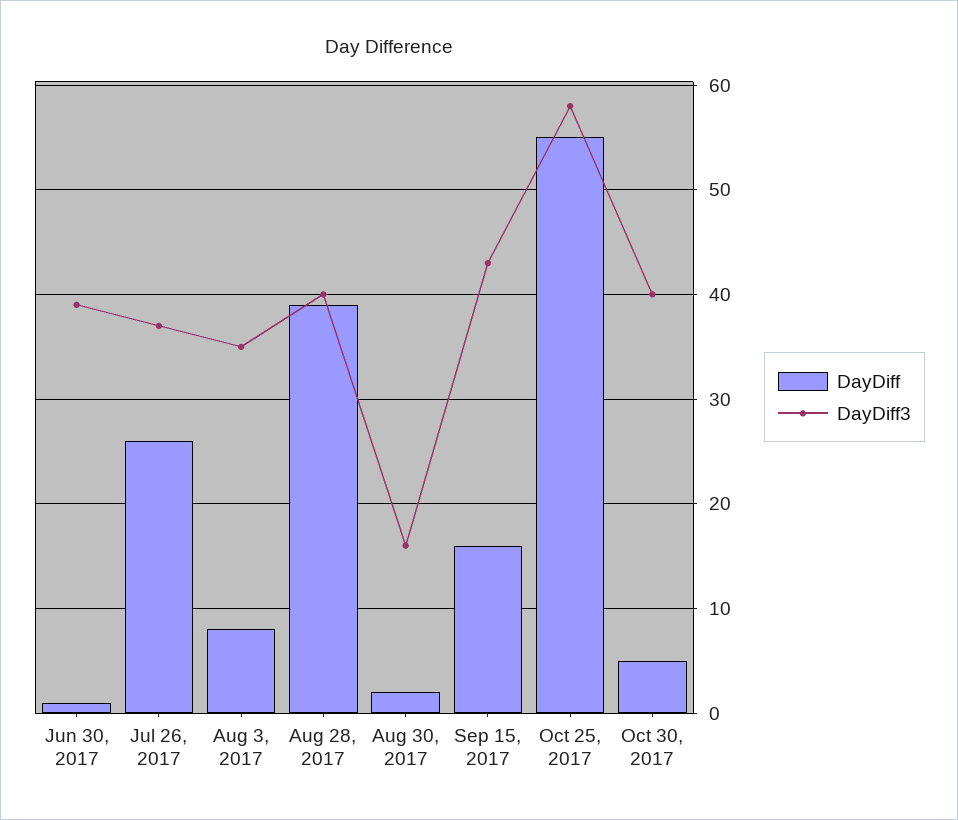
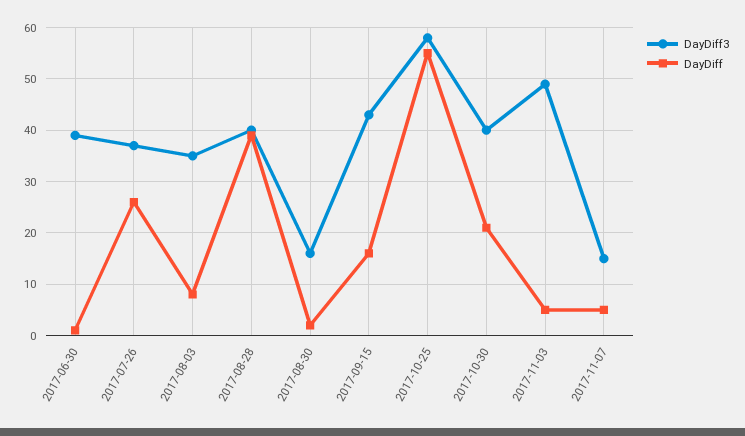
DayDiff, Oct 30, 2017: 5 -> 20
DayDiff3, 2017-11-03: none -> 50
DayDiff, 2017-11-03: none -> 5
DayDiff3, 2017-11-07: none -> 15
DayDiff, 2017-11-07: none -> 5

